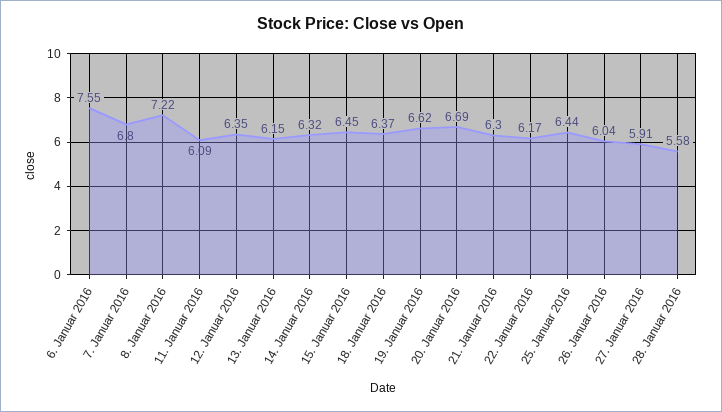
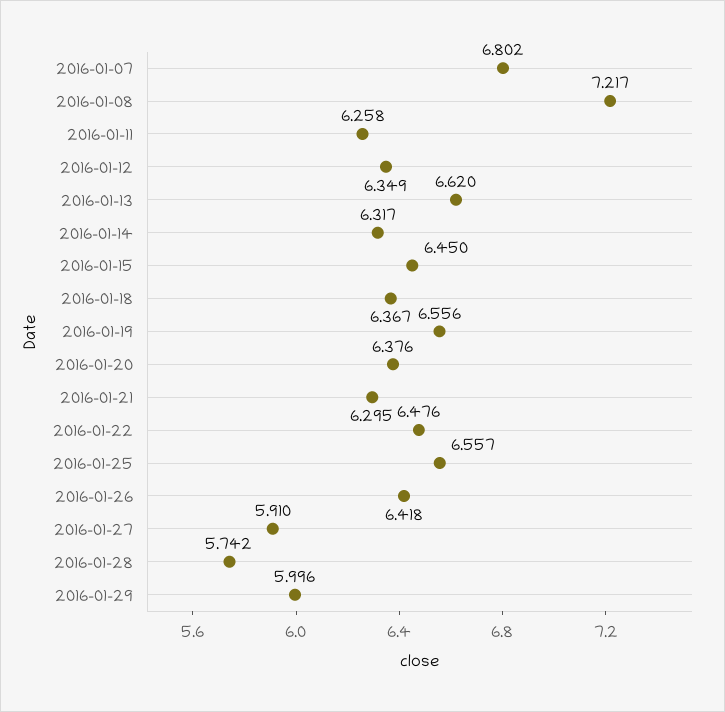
6. Januar 2016: 7.55 -> none
11. Januar 2016: 6.09 -> 6.258
13. Januar 2016: 6.15 -> 6.62
19. Januar 2016: 6.62 -> 6.556
20. Januar 2016: 6.69 -> 6.376
22. Januar 2016: 6.17 -> 6.476
25. Januar 2016: 6.44 -> 6.557
26. Januar 2016: 6.04 -> 6.418
28. Januar 2016: 5.58 -> 5.742
2016-01-29: none -> 5.996

